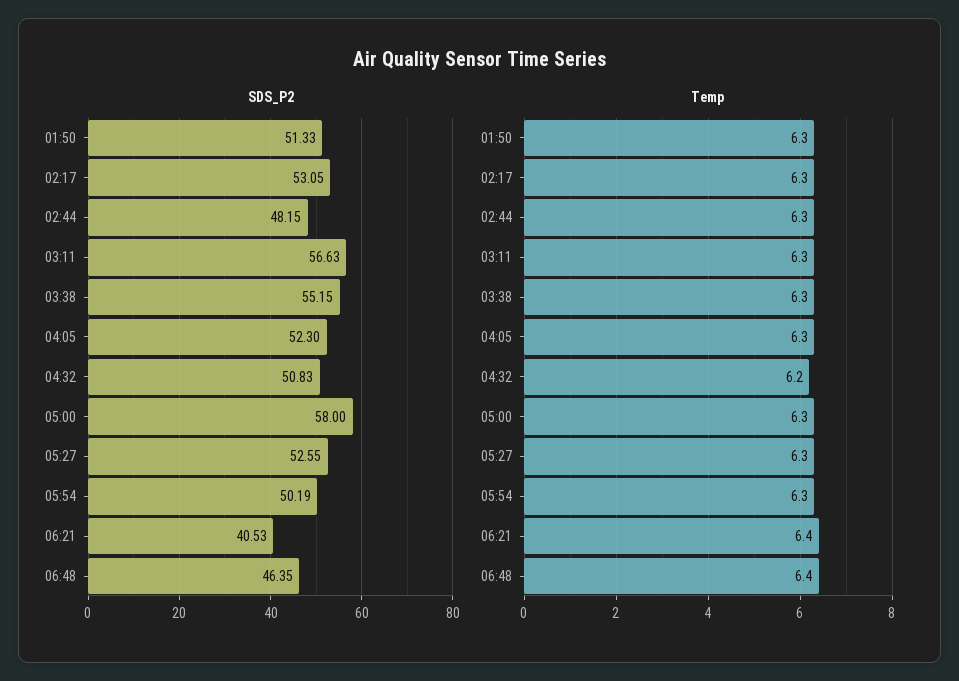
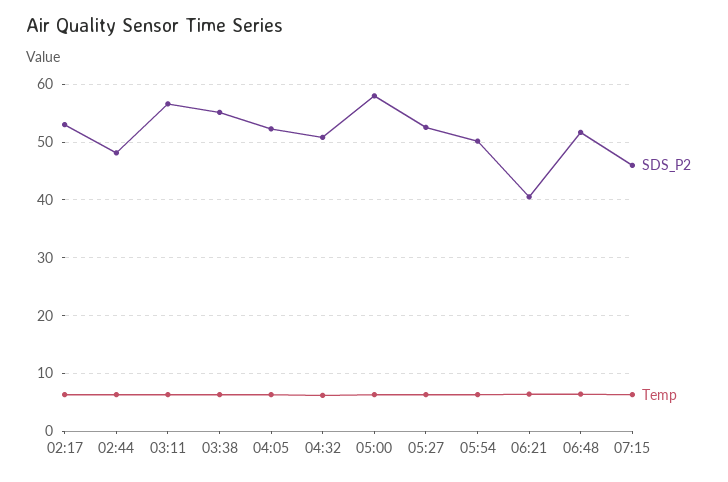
SDS_P2, 01:50: 51.33 -> none
SDS_P2, 06:48: 46.35 -> 52
Temp, 01:50: 6.3 -> none
SDS_P2, 07:15: none -> 46
Temp, 07:15: none -> 6

